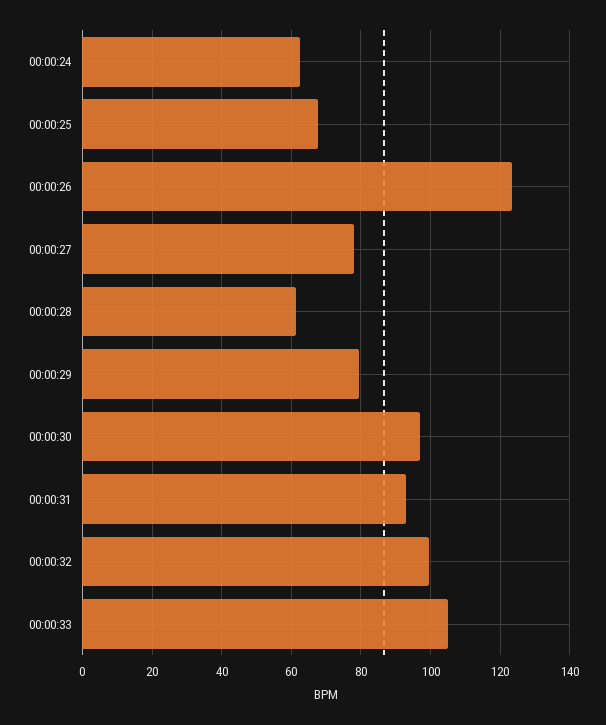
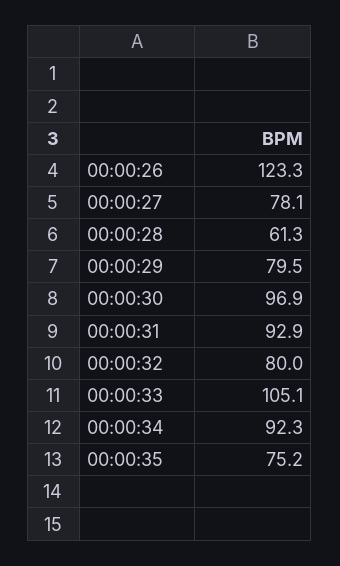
00:00:24: 62 -> none
00:00:25: 68 -> none
00:00:32: 100 -> 80
00:00:34: none -> 92.3
00:00:35: none -> 75.2

